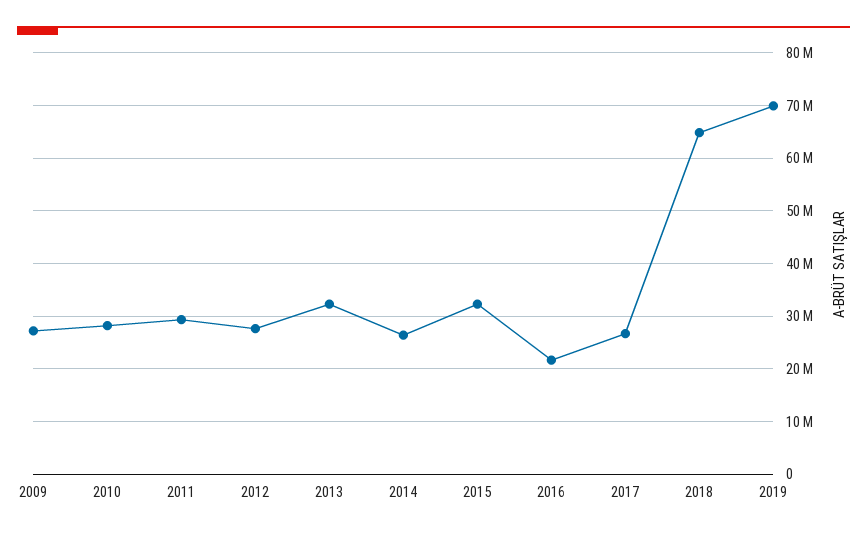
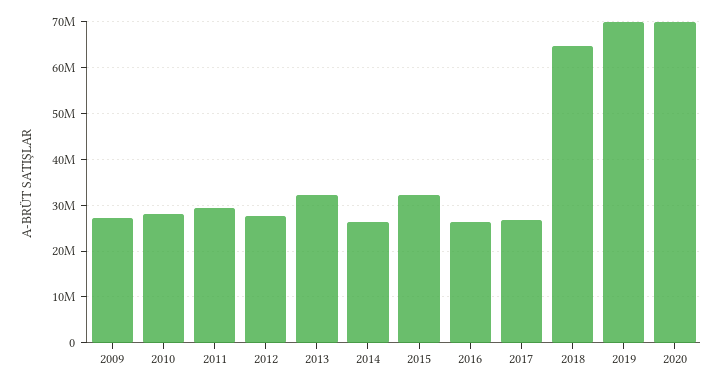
2016: 22000000 -> 26000000
2020: none -> 70000000

